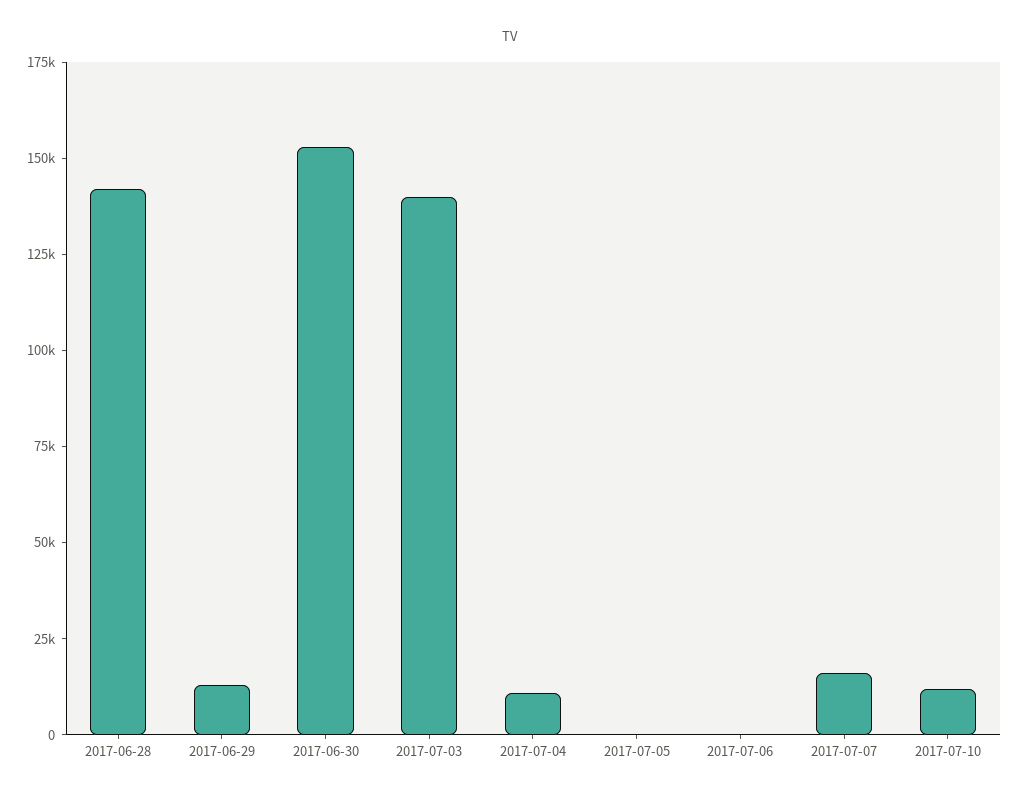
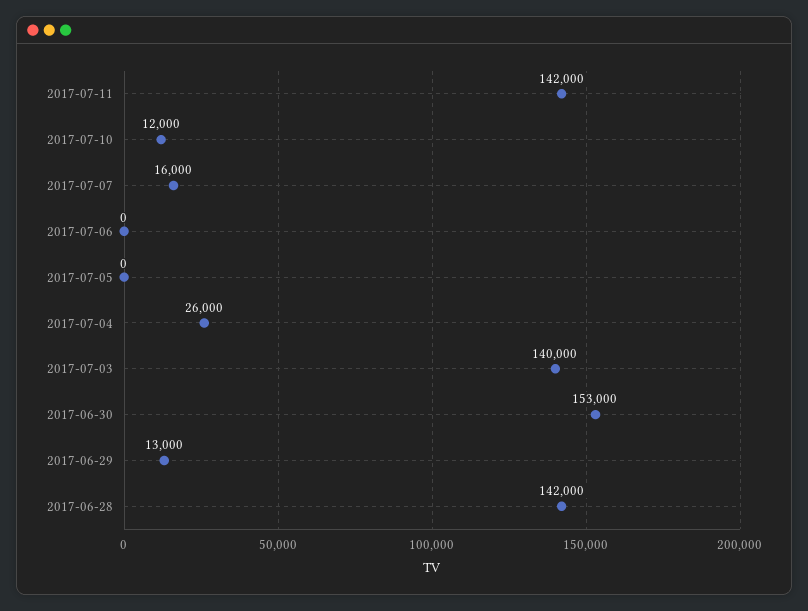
2017-07-04: 10000 -> 26000
2017-07-11: none -> 142000

